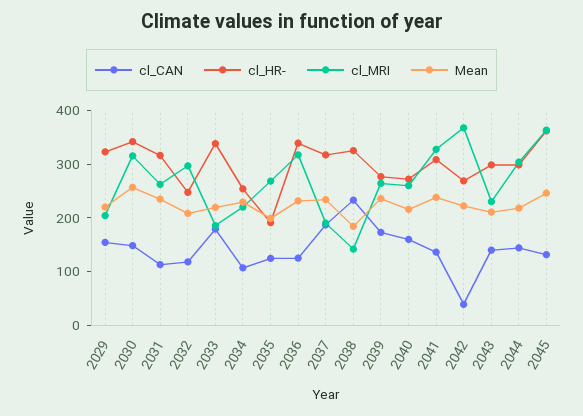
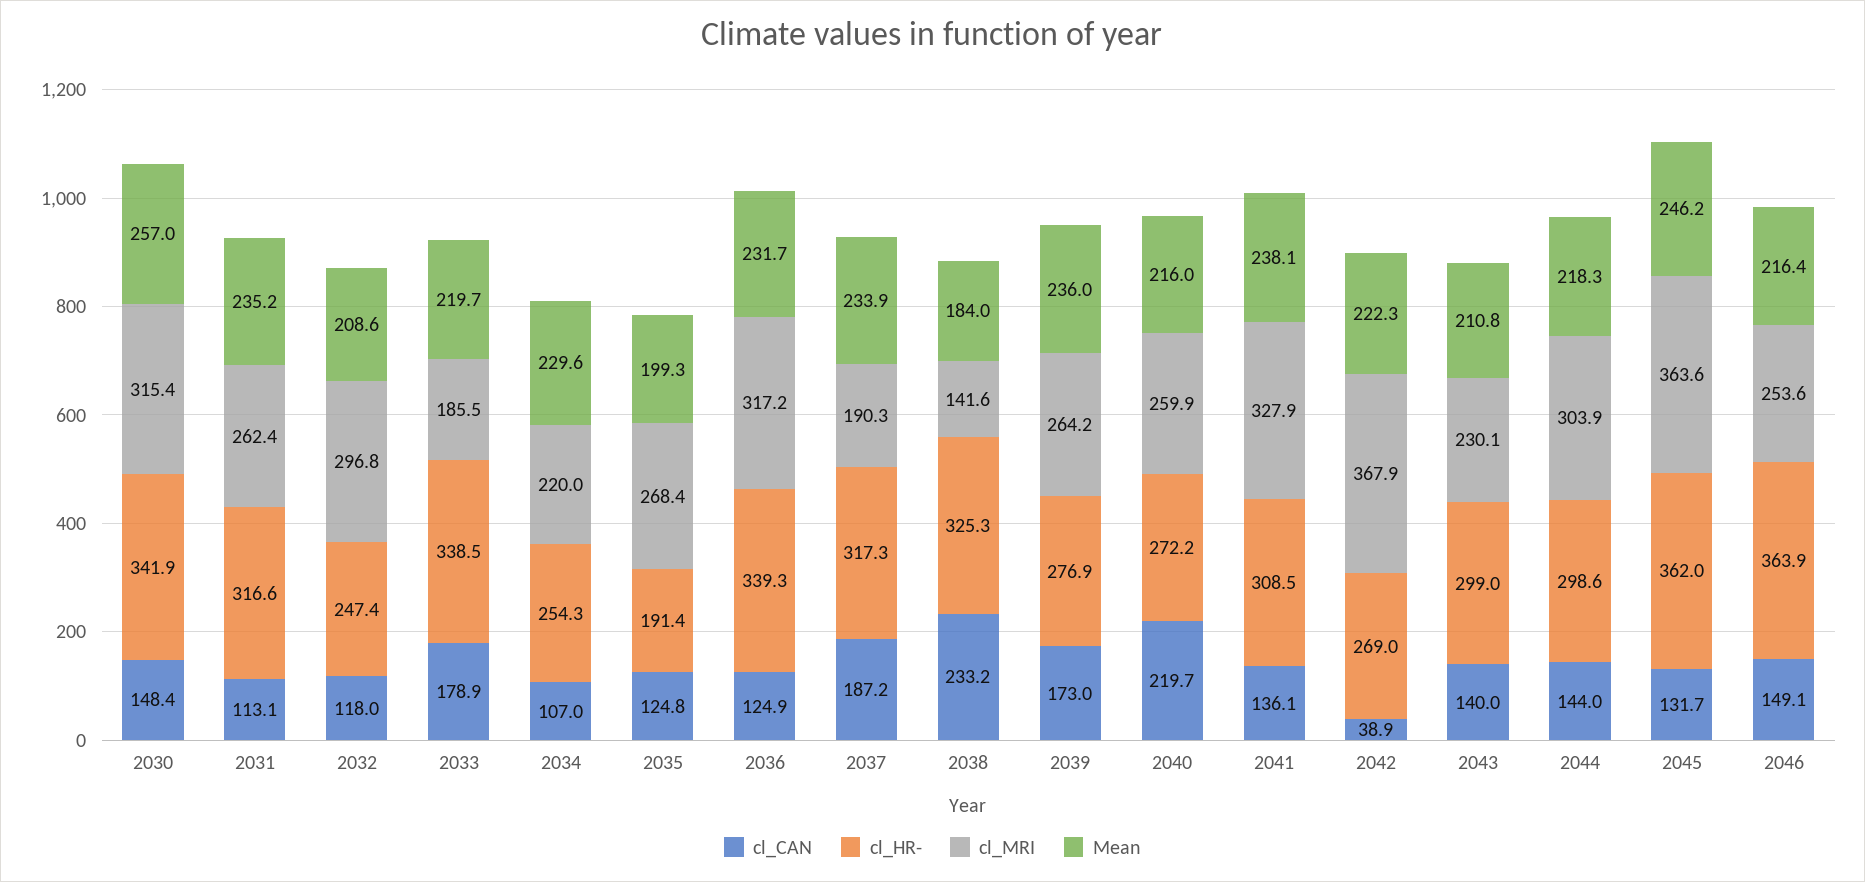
cl_CAN, 2029: 160 -> none
cl_HR-, 2029: 320 -> none
cl_MRI, 2029: 200 -> none
Mean, 2029: 220 -> none
cl_CAN, 2040: 160 -> 219.7
cl_CAN, 2046: none -> 149.1
cl_HR-, 2046: none -> 363.9
cl_MRI, 2046: none -> 253.6
Mean, 2046: none -> 216.4

